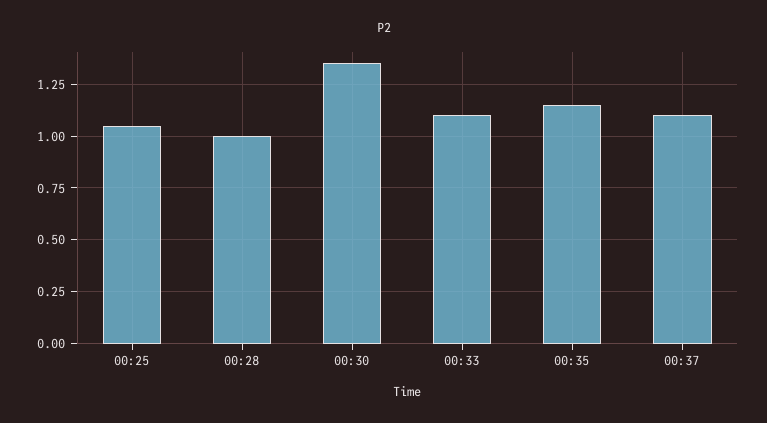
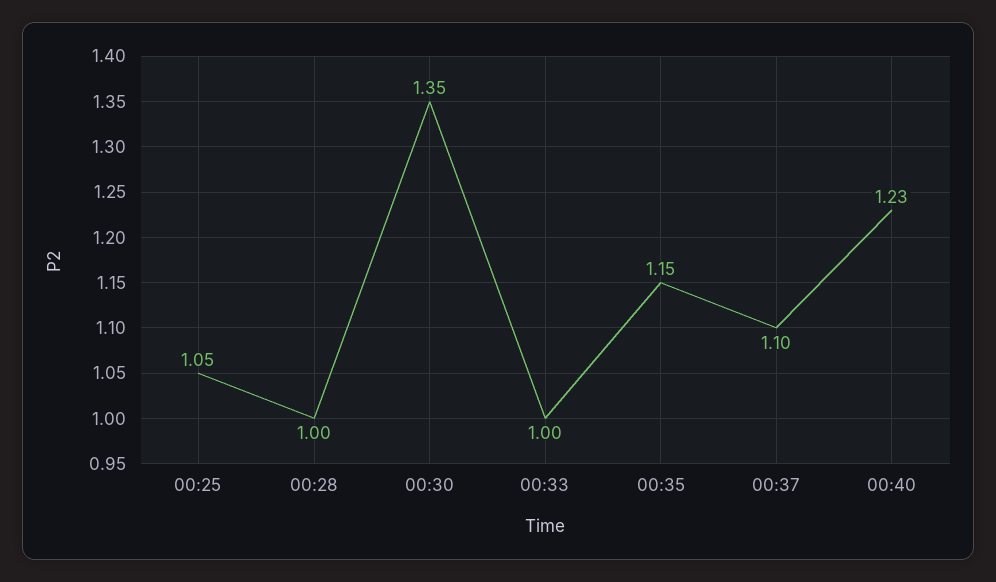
00:33: 1.1 -> 1
00:40: none -> 1.23

